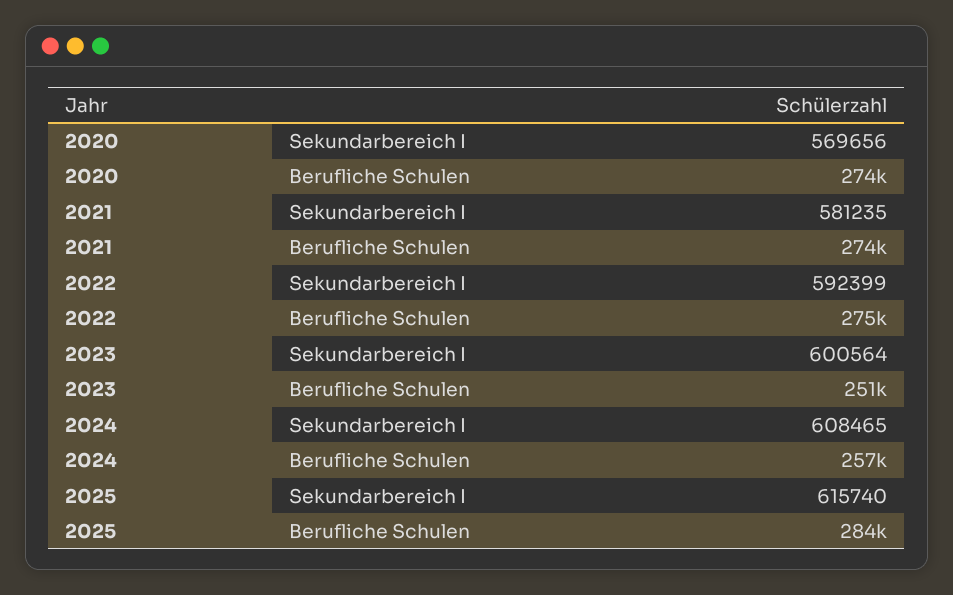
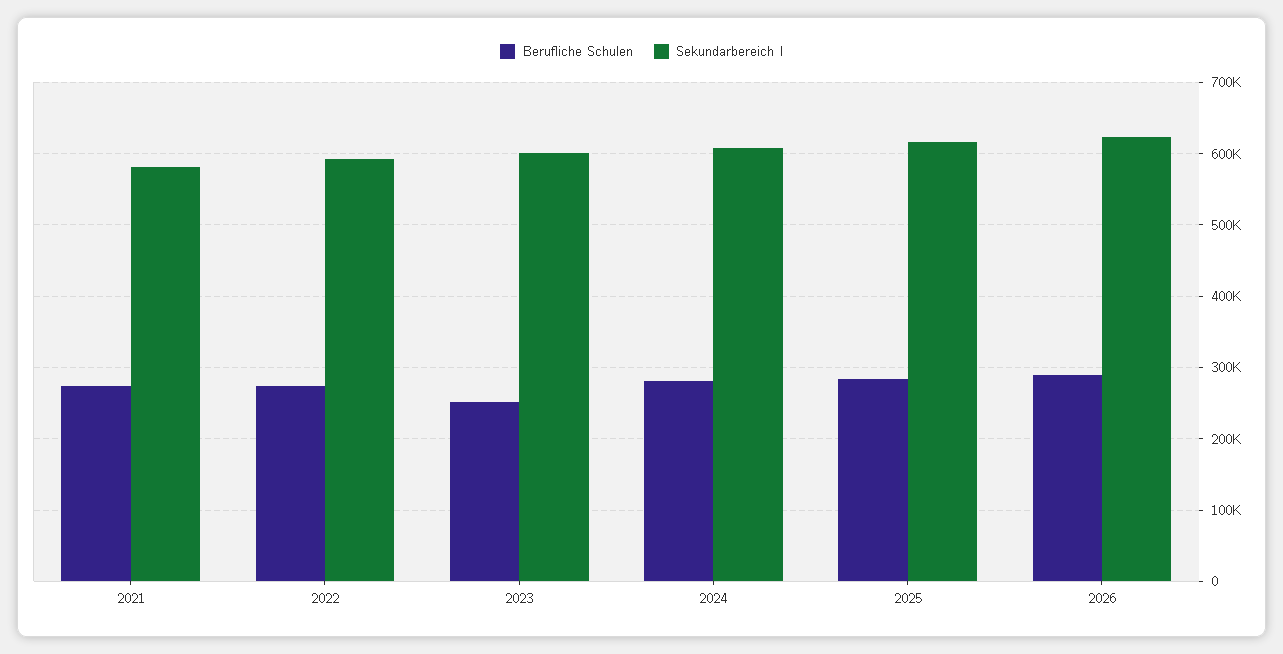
Sekundarbereich I, 2020: 569656 -> none
Berufliche Schulen, 2020: 274000 -> none
Berufliche Schulen, 2024: 257000 -> 280000
Berufliche Schulen, 2026: none -> 290000
Sekundarbereich I, 2026: none -> 620000

